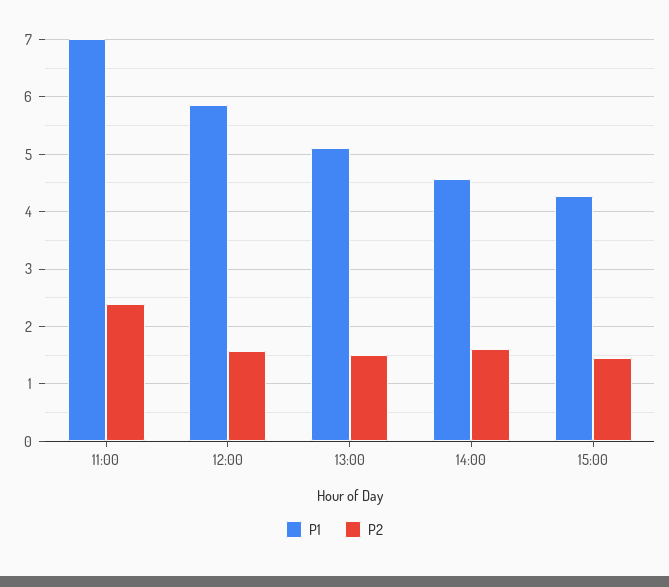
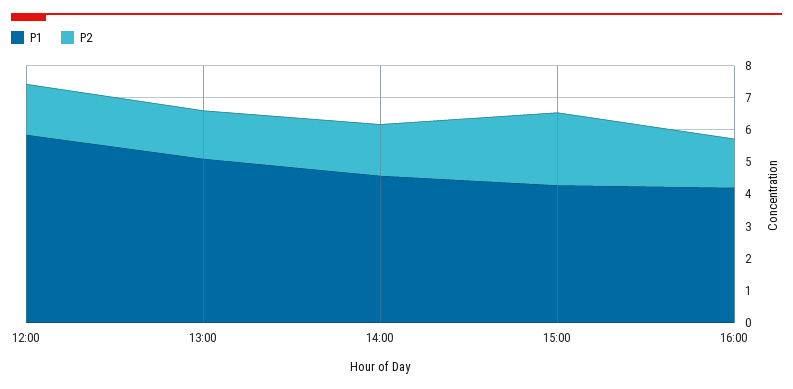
P1, 11:00: 7 -> none
P2, 11:00: 2.4 -> none
P2, 15:00: 1.4 -> 2.25
P1, 16:00: none -> 4.25
P2, 16:00: none -> 1.5

